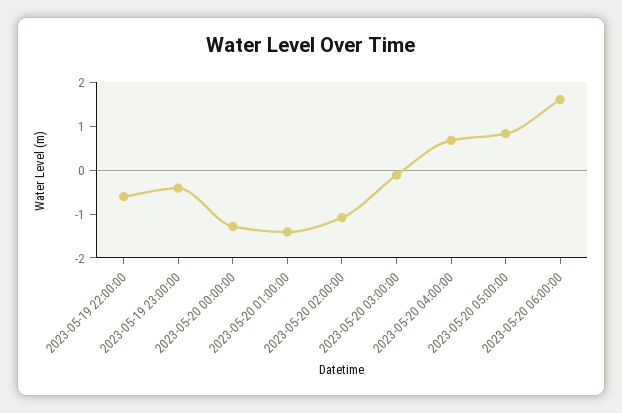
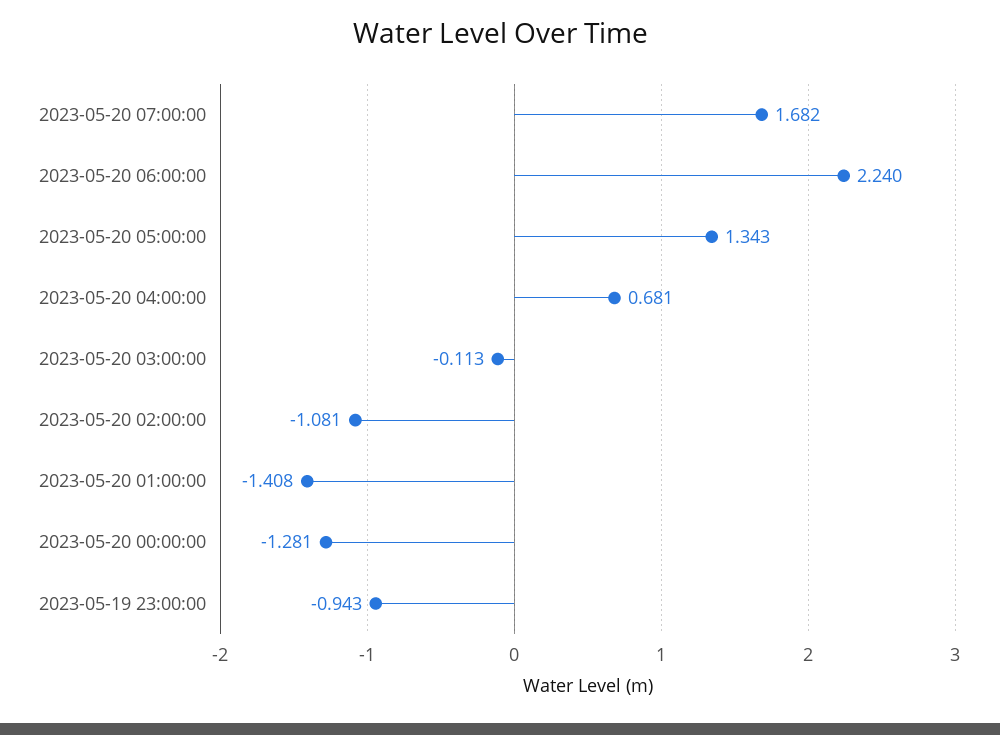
2023-05-19 22:00:00: -0.6 -> none
2023-05-19 23:00:00: -0.4 -> -0.943
2023-05-20 05:00:00: 0.8 -> 1.343
2023-05-20 06:00:00: 1.6 -> 2.24
2023-05-20 07:00:00: none -> 1.682

